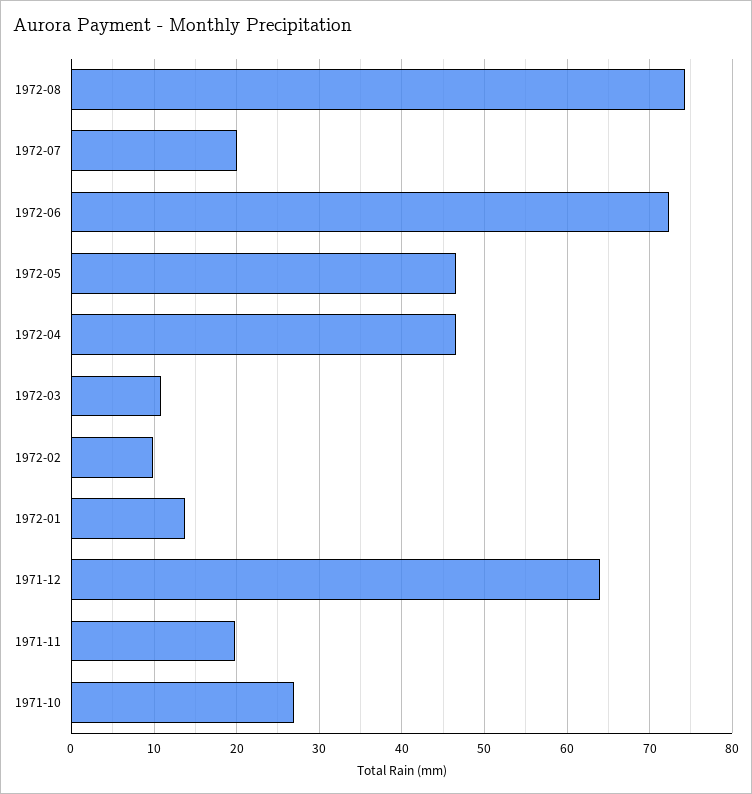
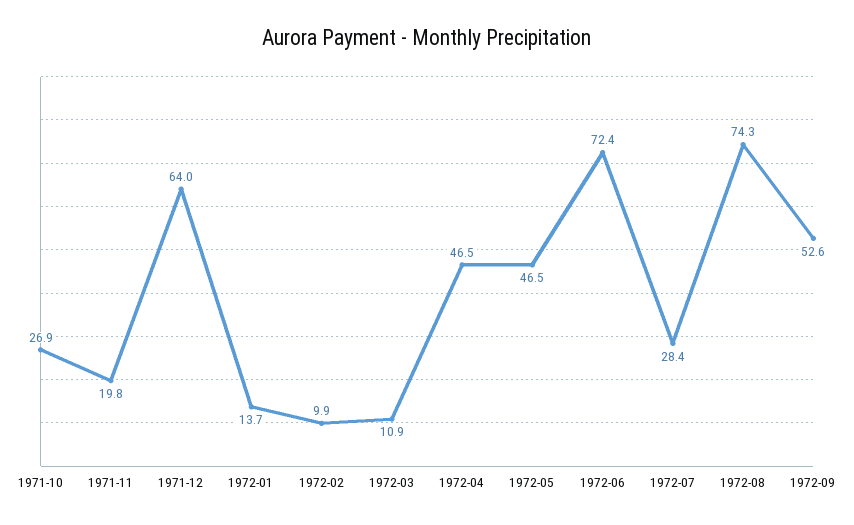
1972-07: 20 -> 28.4
1972-09: none -> 52.6

